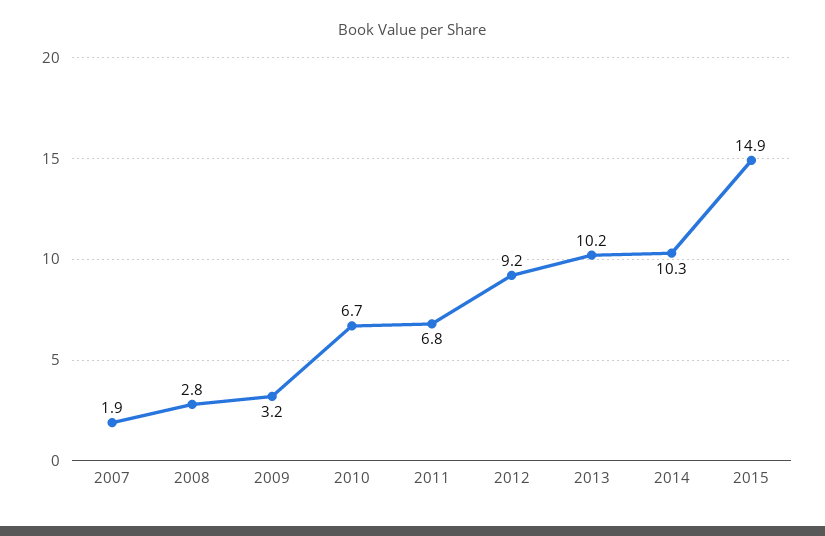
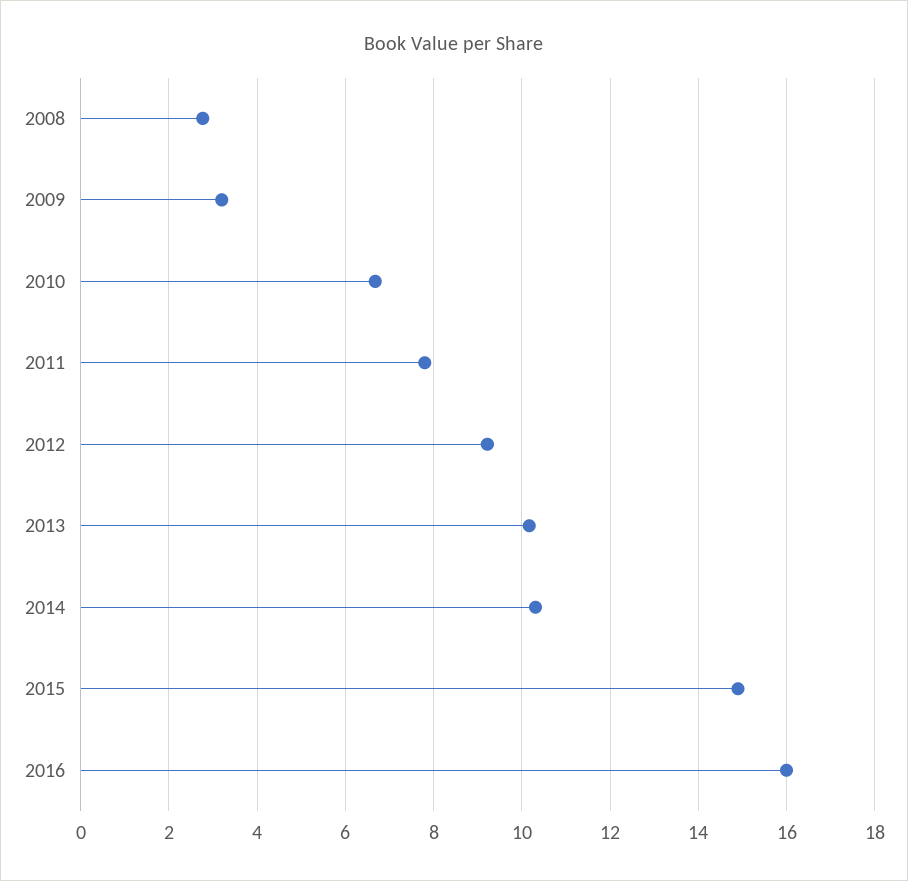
2007: 1.9 -> none
2011: 6.8 -> 7.8
2016: none -> 16

